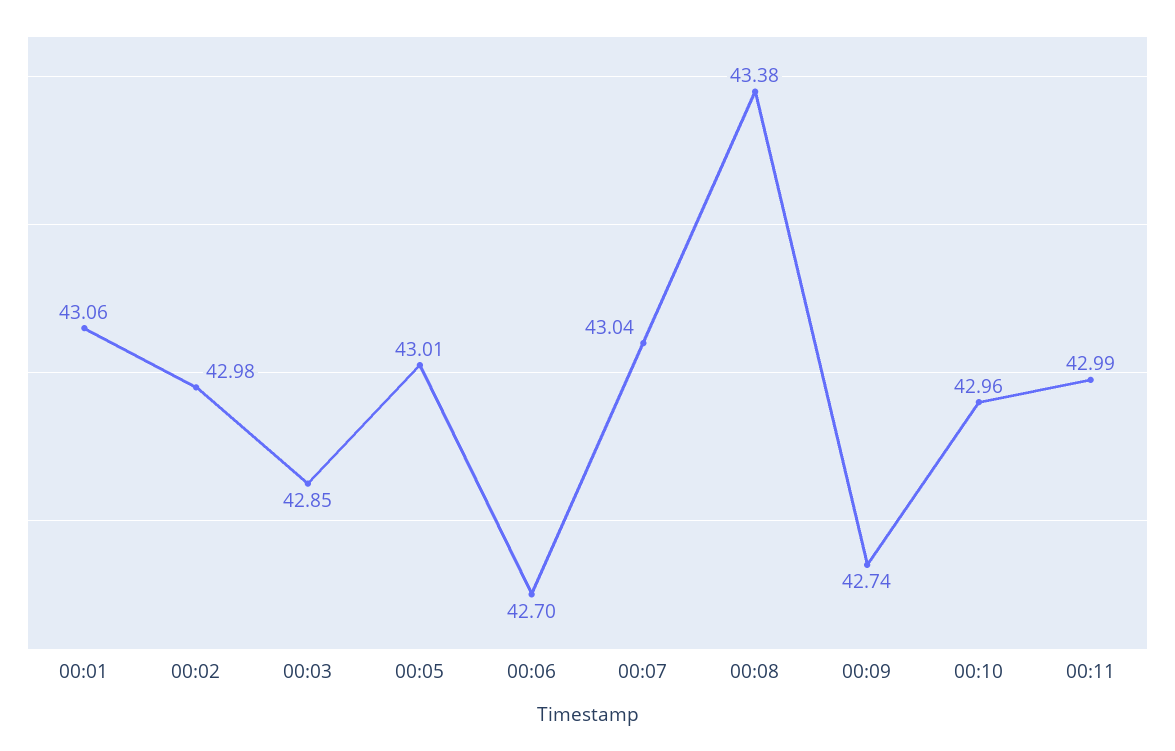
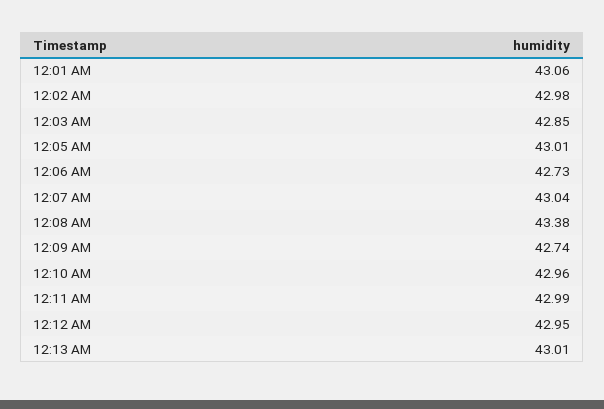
00:06: 42.7 -> 42.73
12:12 AM: none -> 42.95
12:13 AM: none -> 43.01

